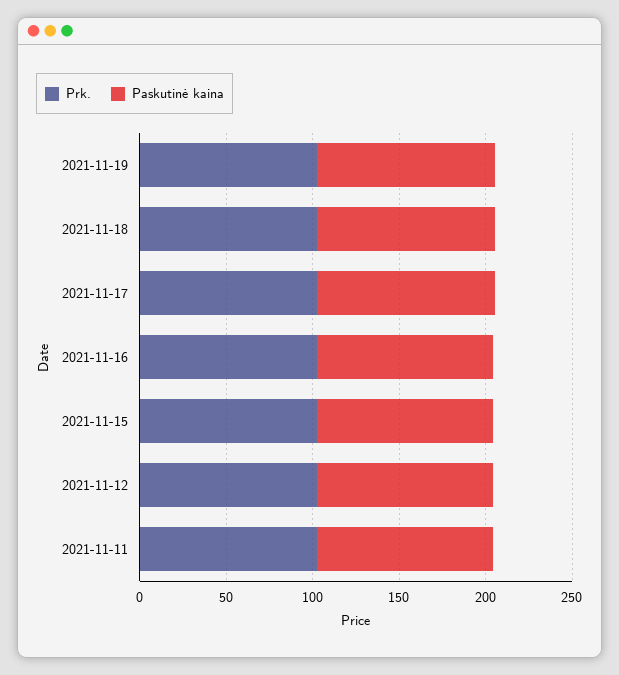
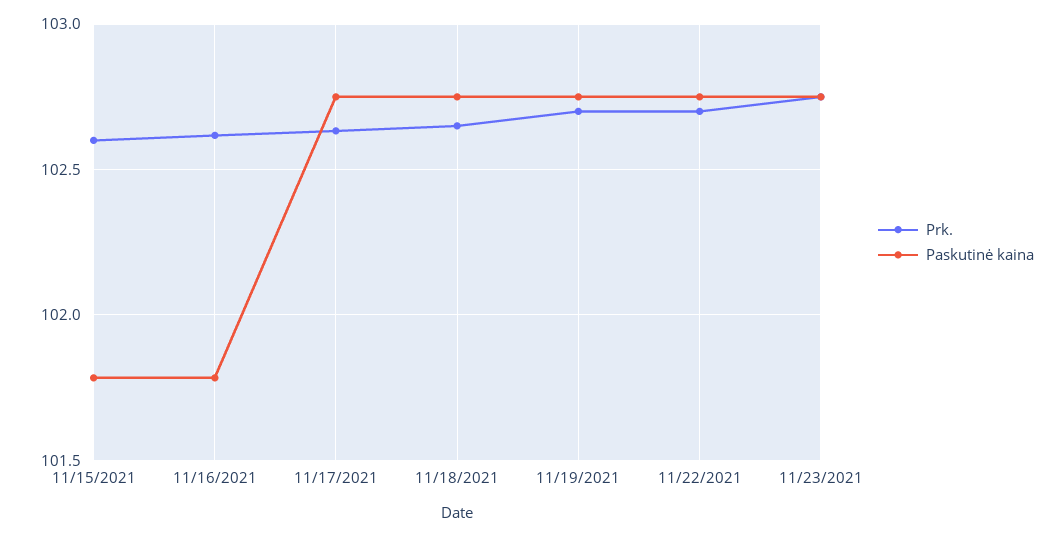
Prk., 2021-11-12: 100 -> none
Paskutinė kaina, 2021-11-12: 100 -> none
Prk., 2021-11-11: 100 -> none
Paskutinė kaina, 2021-11-11: 100 -> none
Prk., 11/22/2021: none -> 102.7
Paskutinė kaina, 11/22/2021: none -> 102.75
Prk., 11/23/2021: none -> 102.75
Paskutinė kaina, 11/23/2021: none -> 102.75

